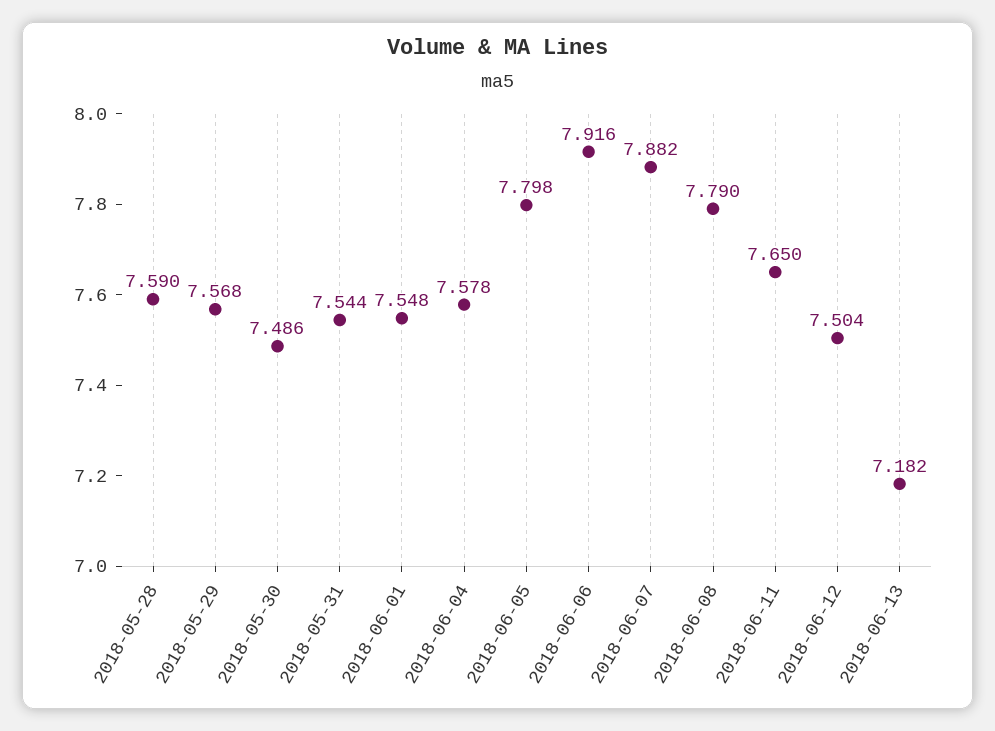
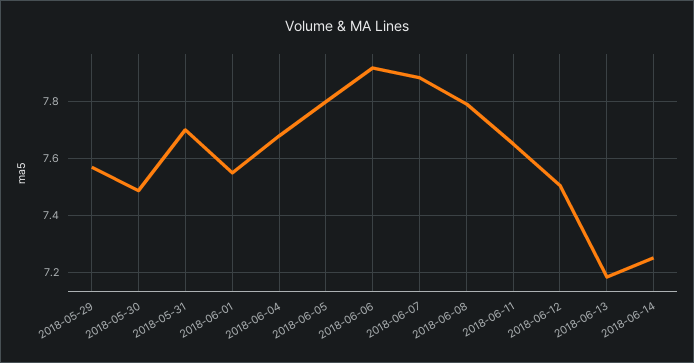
2018-05-28: 7.59 -> none
2018-05-31: 7.544 -> 7.7
2018-06-04: 7.578 -> 7.675
2018-06-14: none -> 7.25

